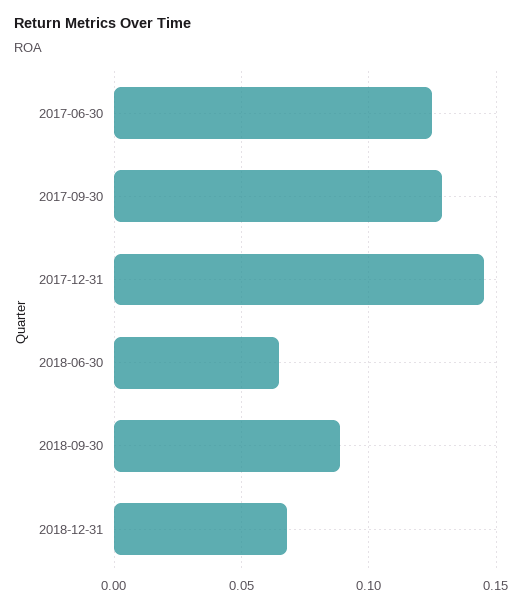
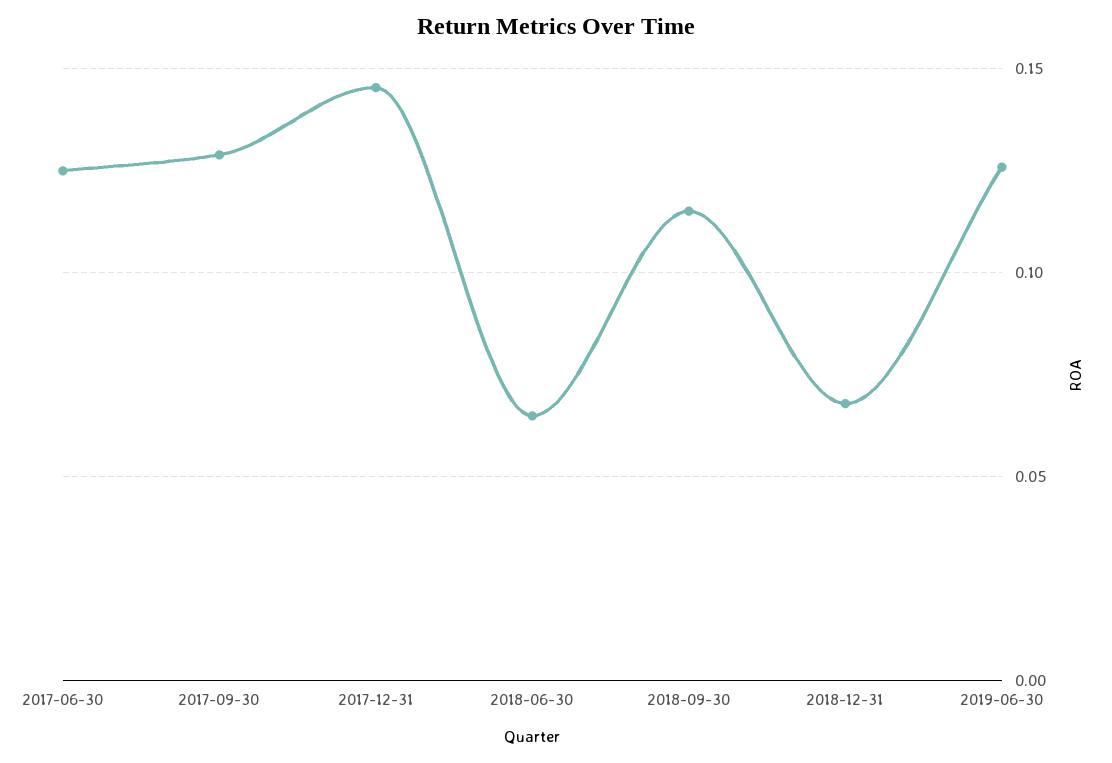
2018-09-30: 0.09 -> 0.115
2019-06-30: none -> 0.125

